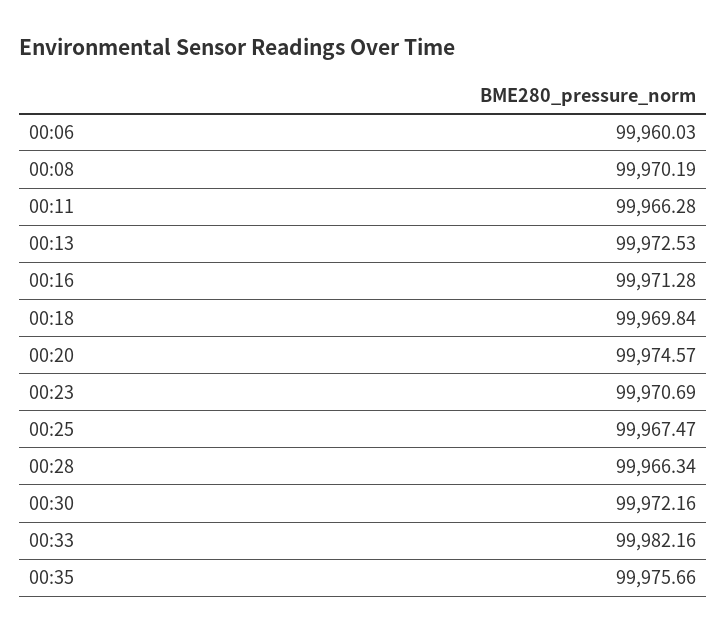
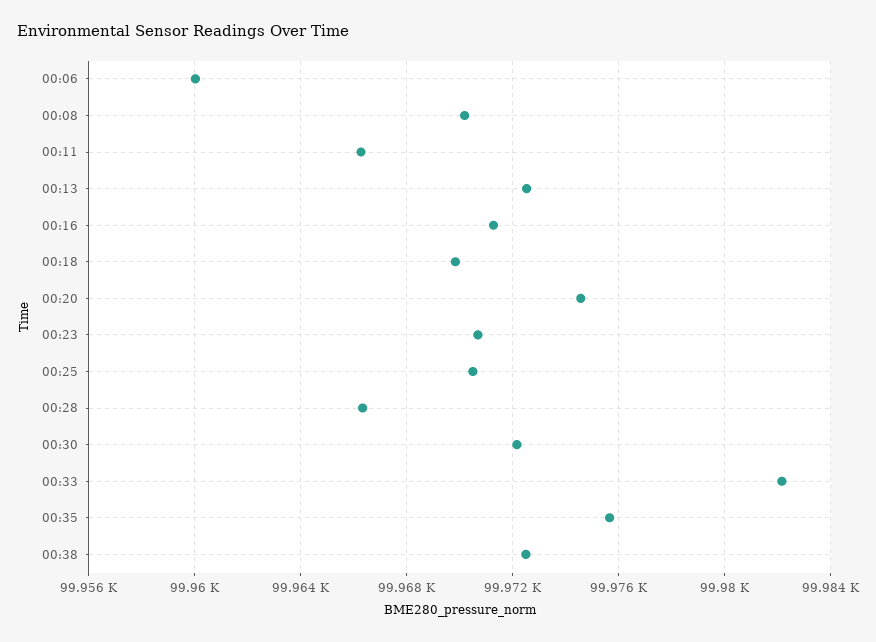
00:25: 99967.47 -> 99970.5
00:38: none -> 99972.5

